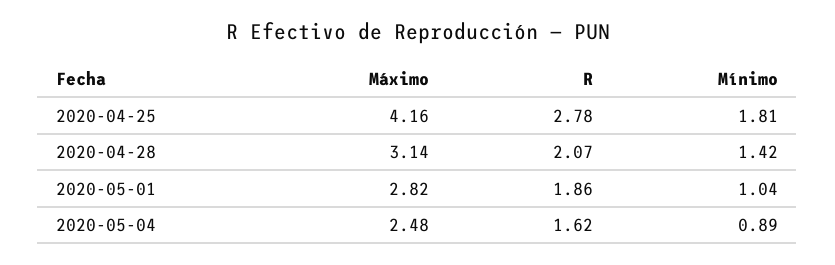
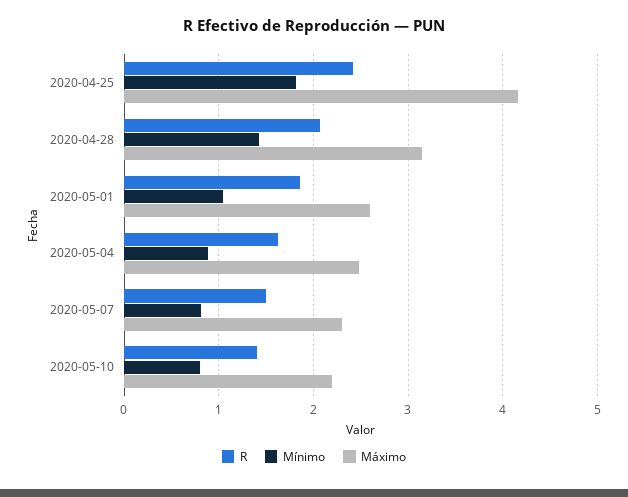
R, 2020-04-25: 2.78 -> 2.4
Máximo, 2020-05-01: 2.82 -> 2.6
R, 2020-05-07: none -> 1.5
Mínimo, 2020-05-07: none -> 0.8
Máximo, 2020-05-07: none -> 2.3
R, 2020-05-10: none -> 1.4
Mínimo, 2020-05-10: none -> 0.8
Máximo, 2020-05-10: none -> 2.2

